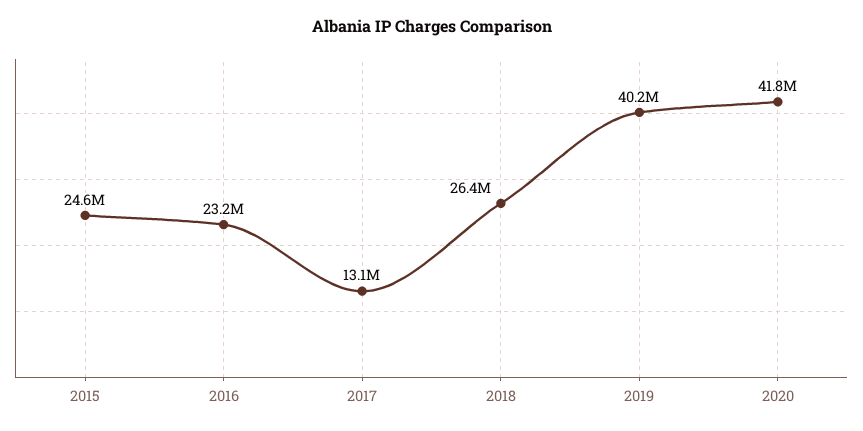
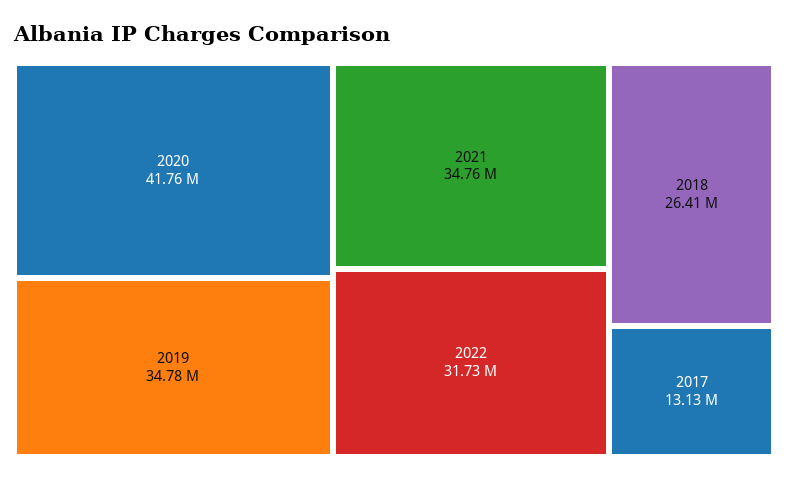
2015: 24600000 -> none
2016: 23200000 -> none
2019: 40200000 -> 34780000
2021: none -> 34760000
2022: none -> 31730000

